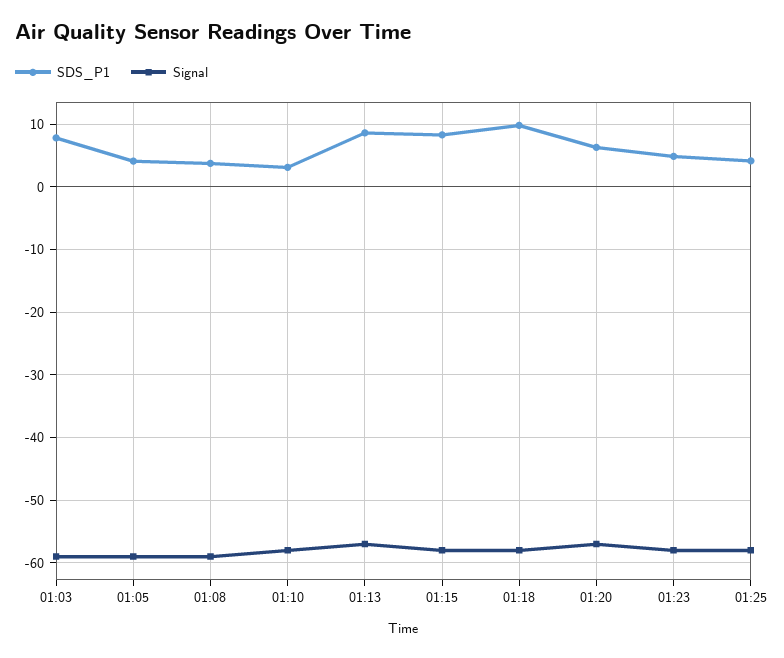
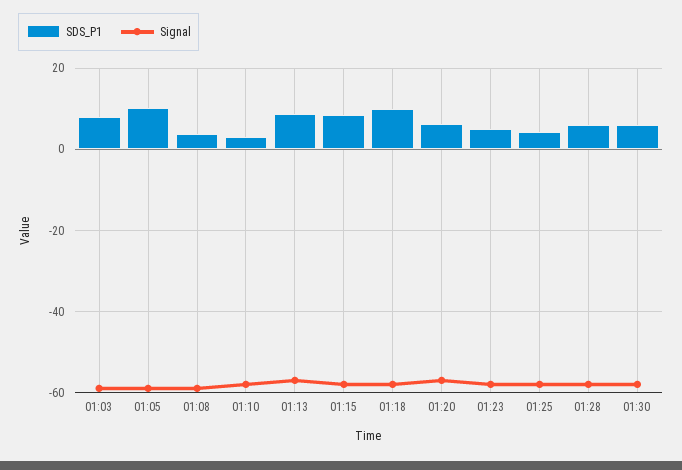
SDS_P1, 01:05: 4 -> 10
SDS_P1, 01:28: none -> 6
Signal, 01:28: none -> -58
SDS_P1, 01:30: none -> 6
Signal, 01:30: none -> -58

